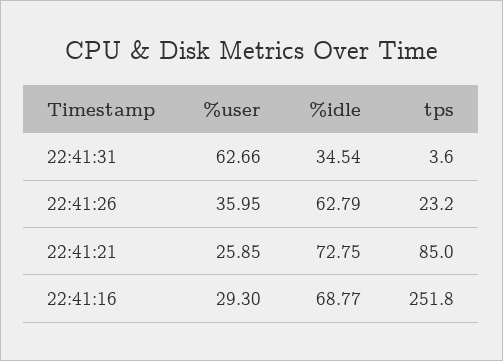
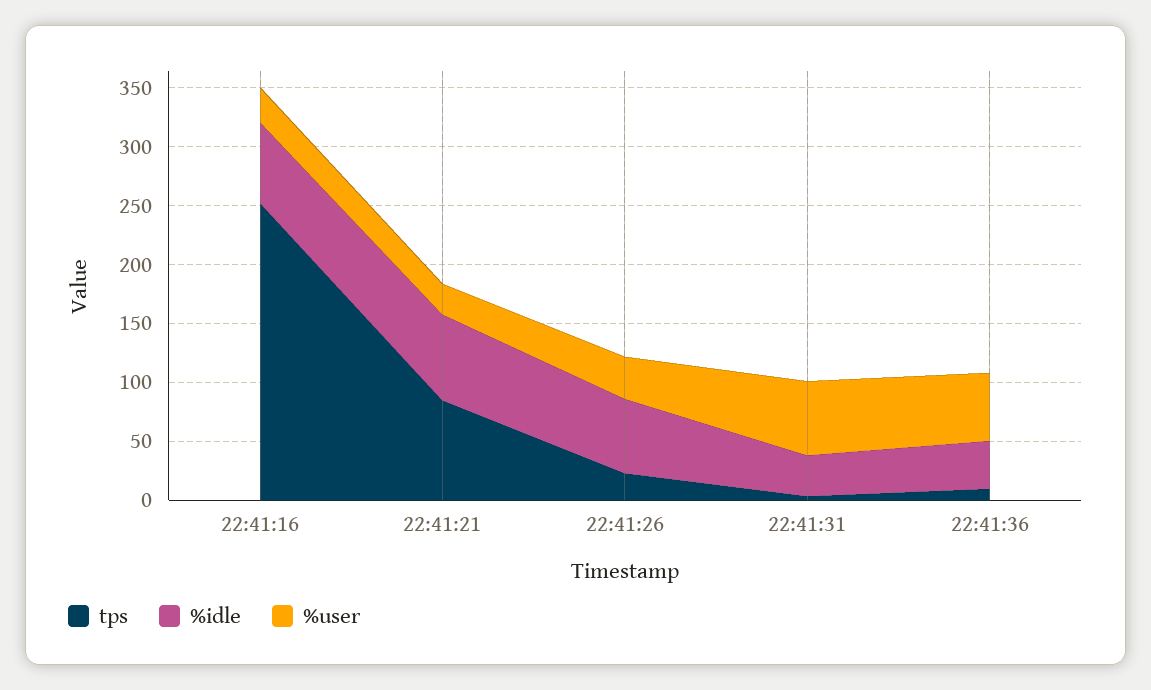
tps, 22:41:36: none -> 10
%idle, 22:41:36: none -> 40
%user, 22:41:36: none -> 60

